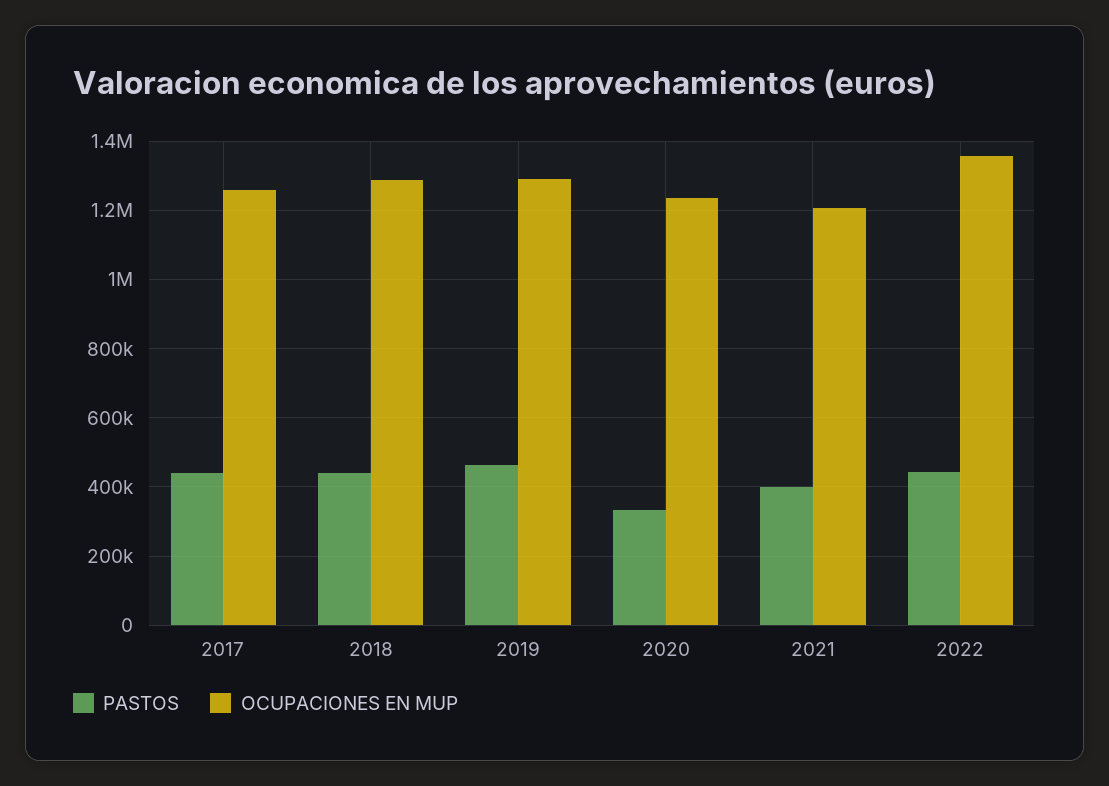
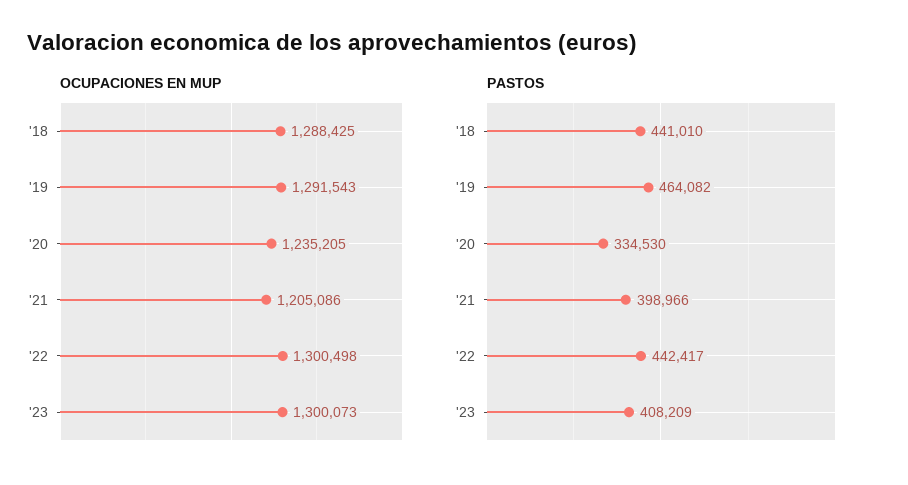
PASTOS, 2017: 440000 -> none
OCUPACIONES EN MUP, 2017: 1260000 -> none
OCUPACIONES EN MUP, 2022: 1360000 -> 1300498
OCUPACIONES EN MUP, '23: none -> 1300073
PASTOS, '23: none -> 408209

